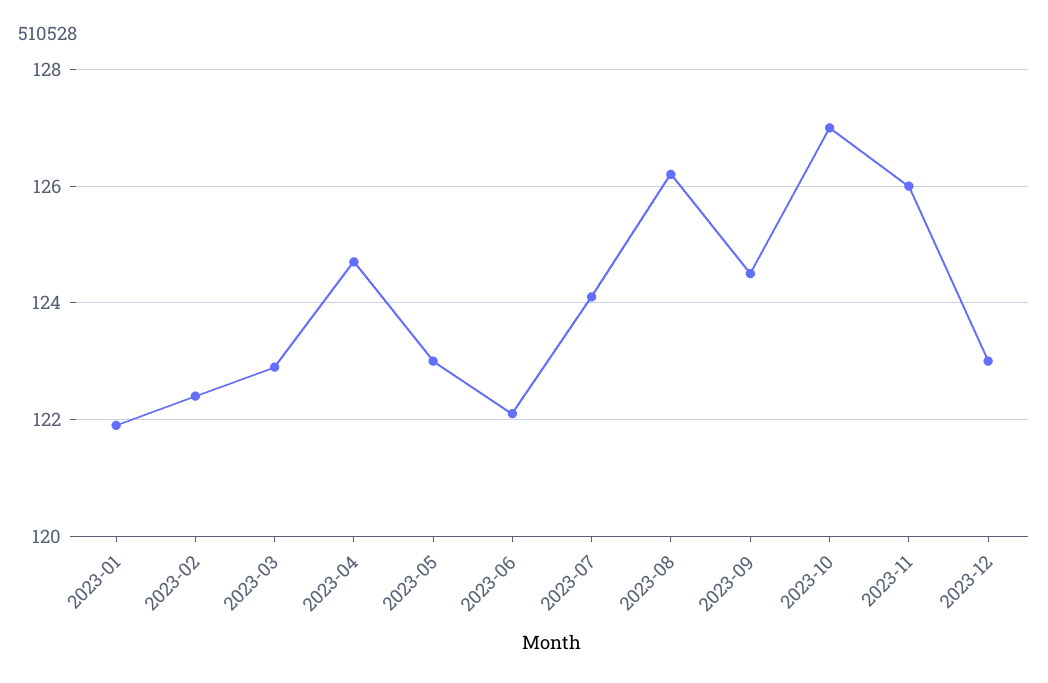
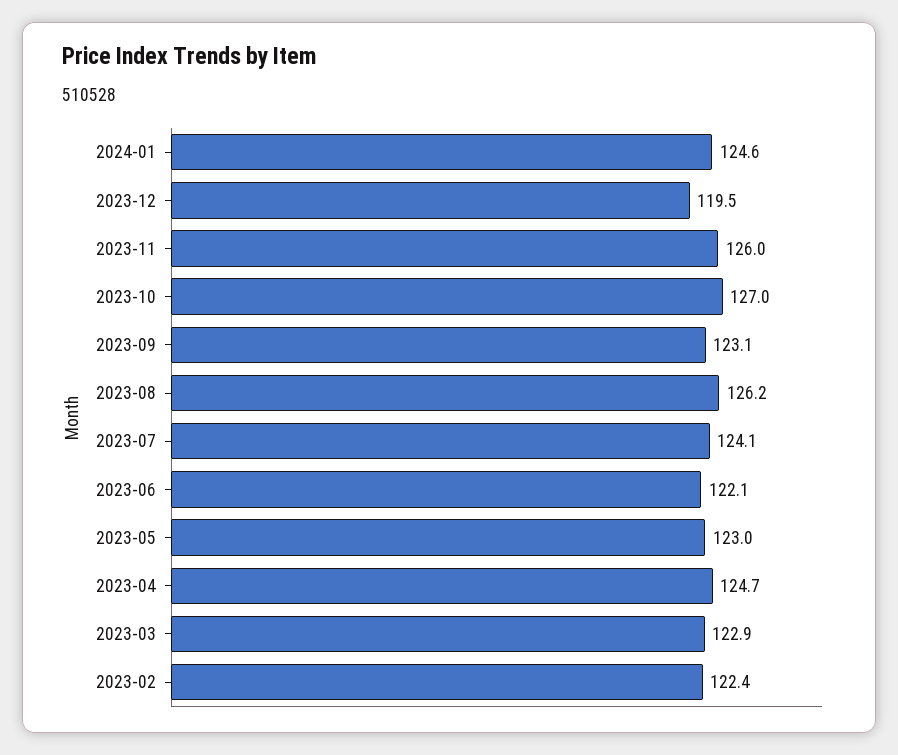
2023-01: 122 -> none
2023-09: 124.5 -> 123.1
2023-12: 123 -> 119.5
2024-01: none -> 124.6

